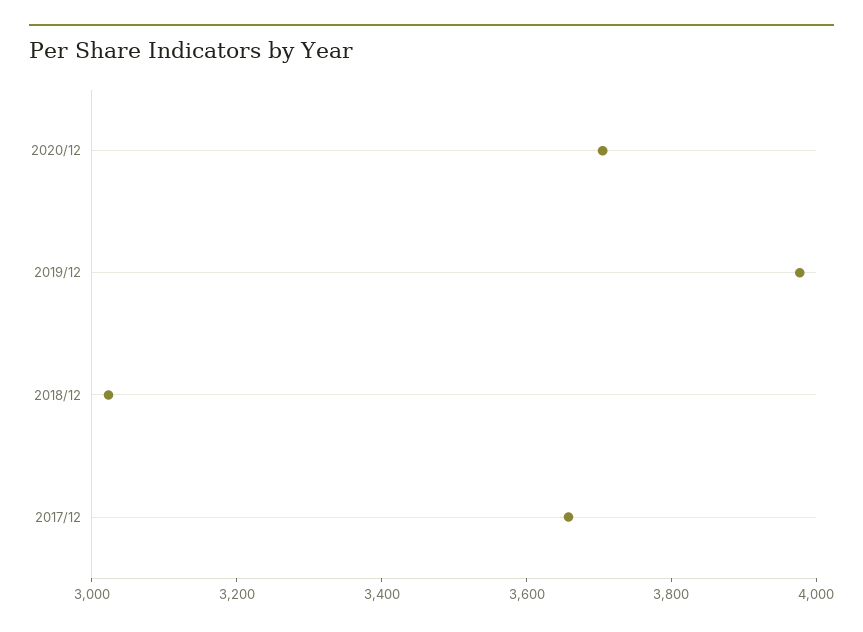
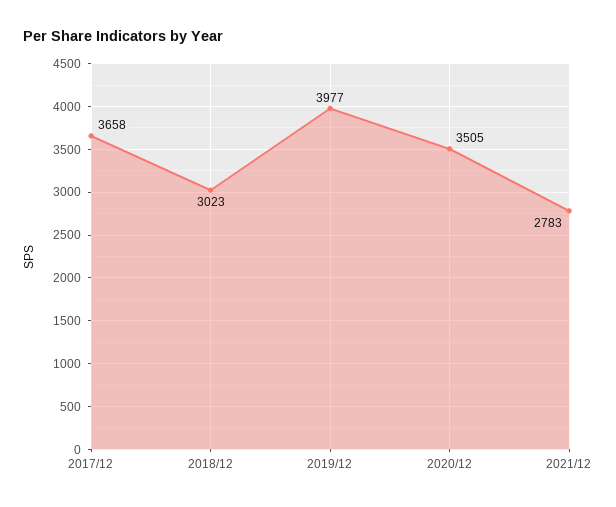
2020/12: 3700 -> 3505
2021/12: none -> 2783

